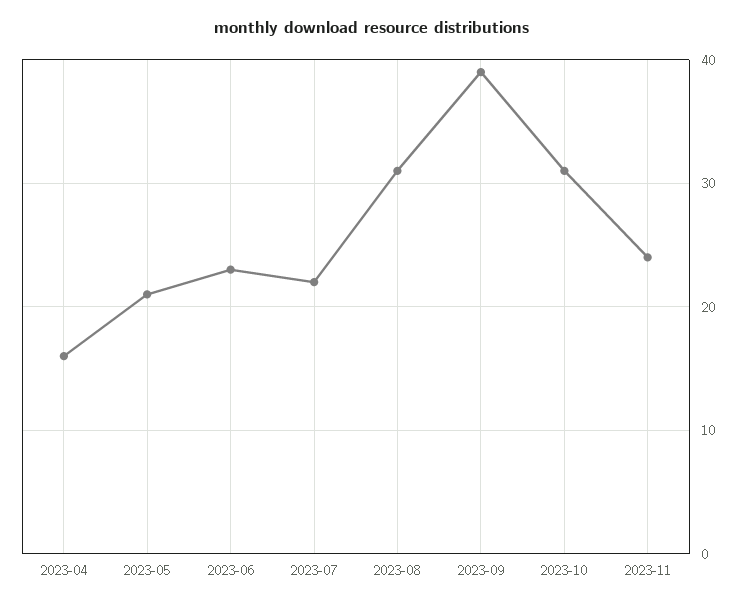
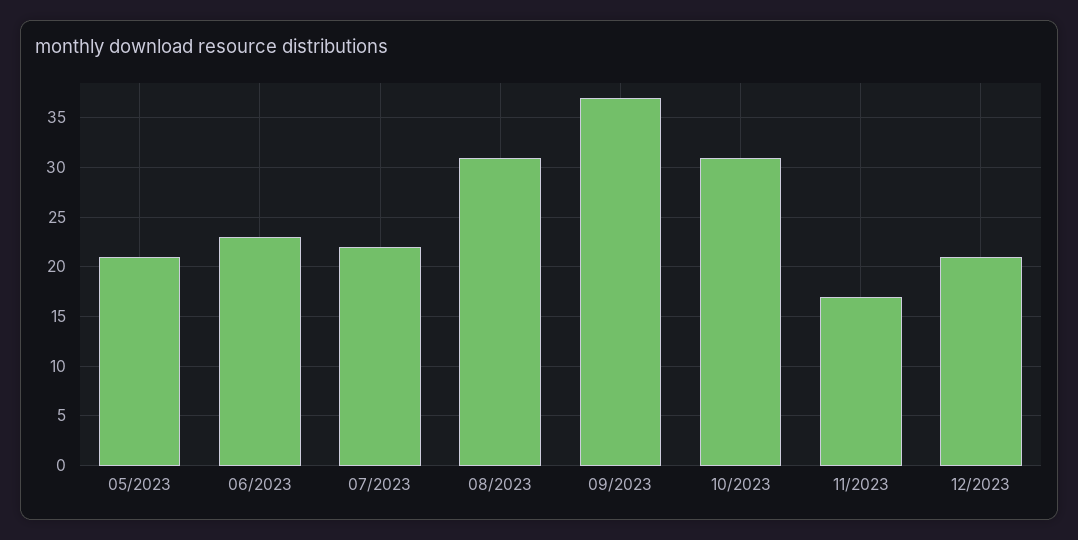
2023-04: 16 -> none
2023-09: 39 -> 37
2023-11: 24 -> 17
12/2023: none -> 21

